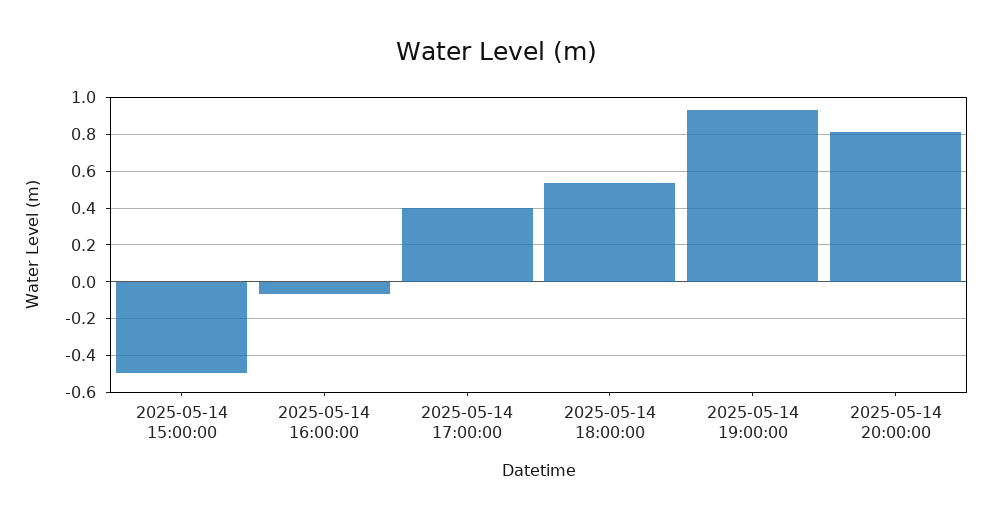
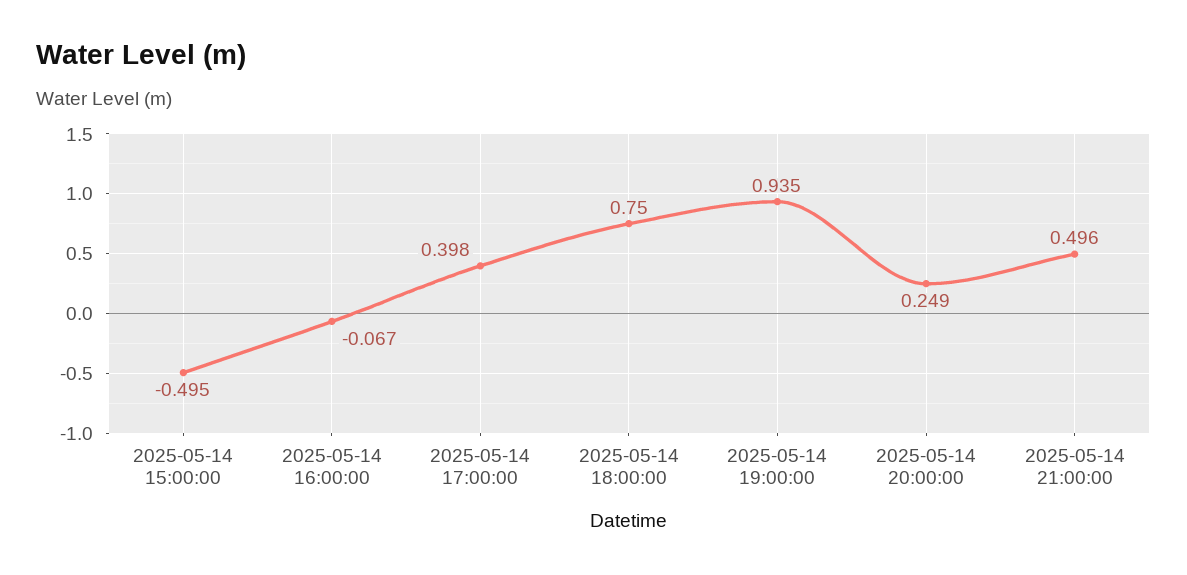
2025-05-14 18:00:00: 0.55 -> 0.75
2025-05-14 20:00:00: 0.8 -> 0.249
2025-05-14 21:00:00: none -> 0.496

